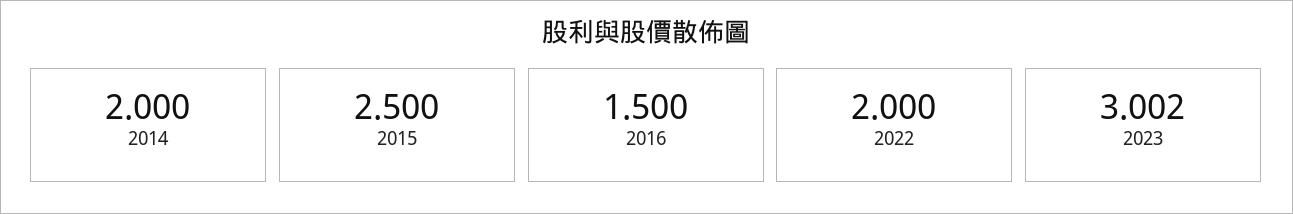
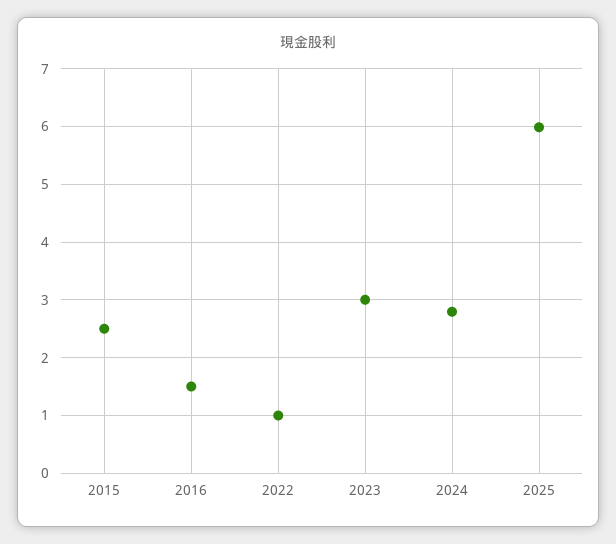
2014: 2 -> none
2022: 2 -> 1
2024: none -> 2.8
2025: none -> 6

